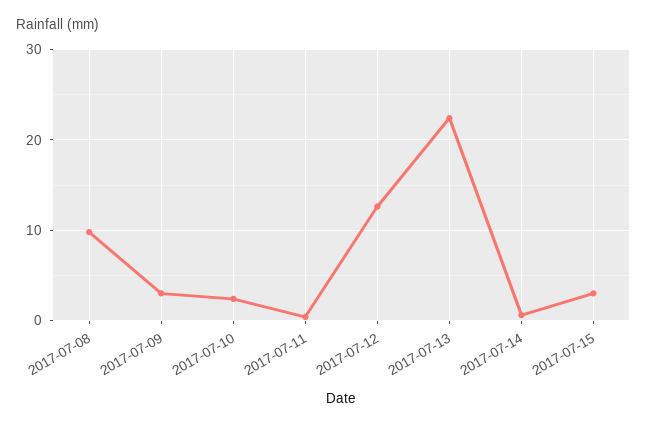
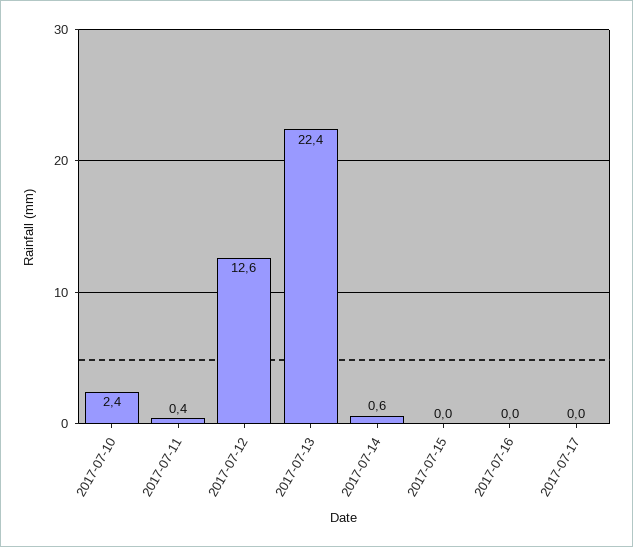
2017-07-08: 10 -> none
2017-07-09: 3 -> none
2017-07-15: 3 -> 0
2017-07-16: none -> 0
2017-07-17: none -> 0

